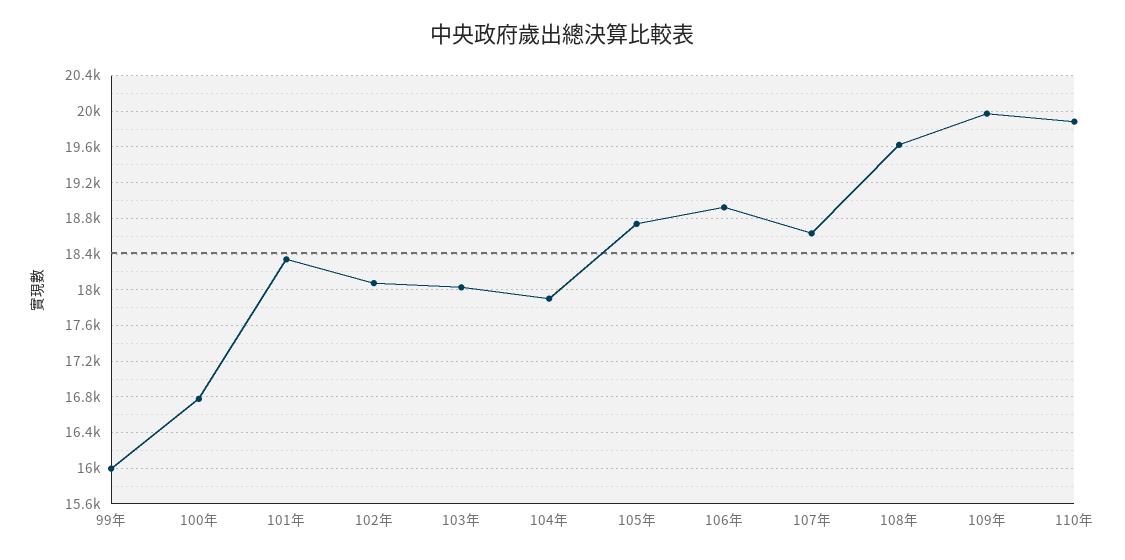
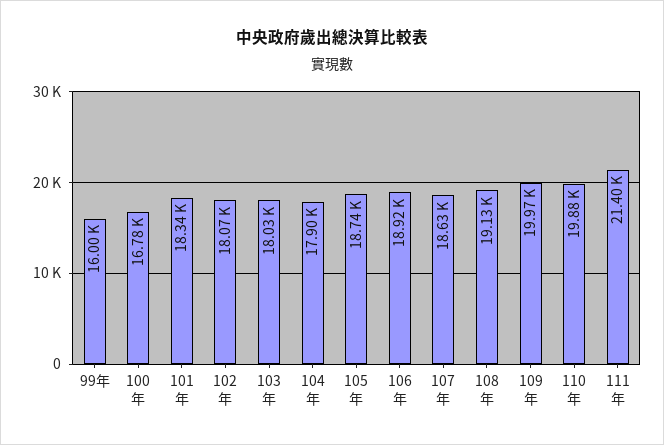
108年: 19600 -> 19130
111年: none -> 21400

